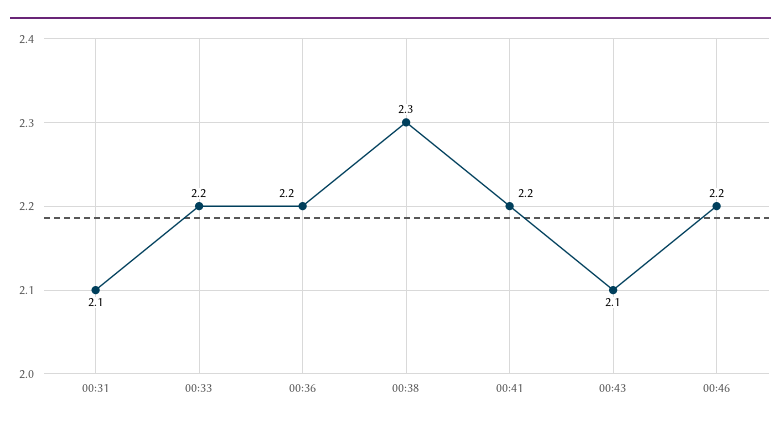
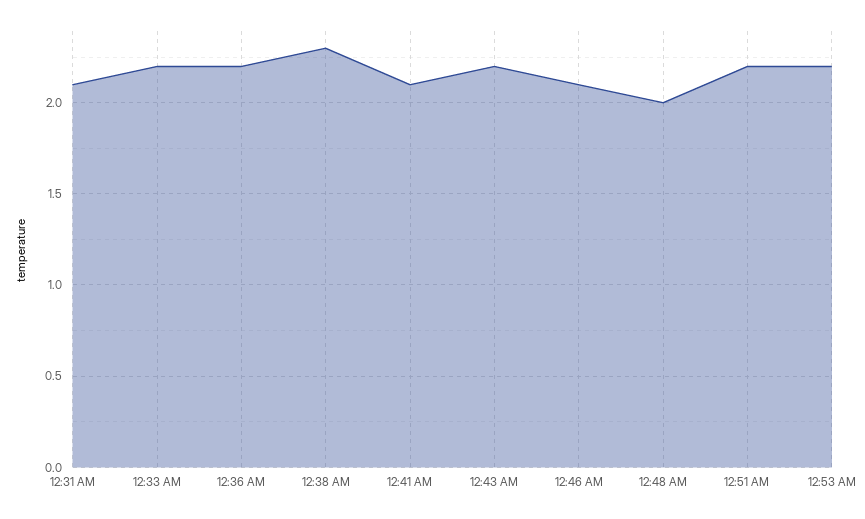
00:41: 2.2 -> 2.1
00:43: 2.1 -> 2.2
00:46: 2.2 -> 2.1
12:48 AM: none -> 2
12:51 AM: none -> 2.2
12:53 AM: none -> 2.2

